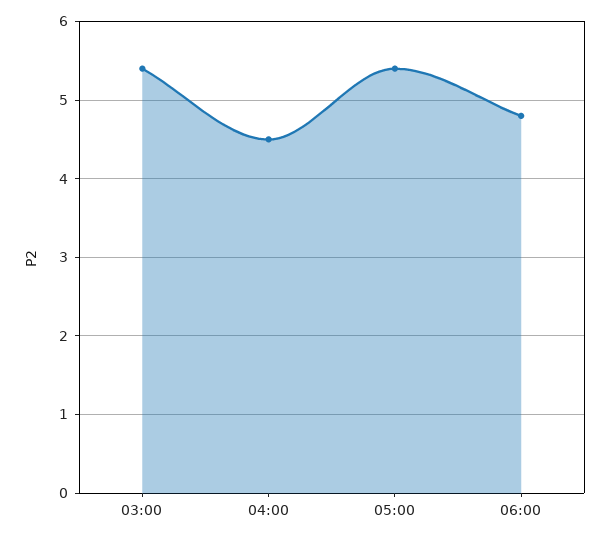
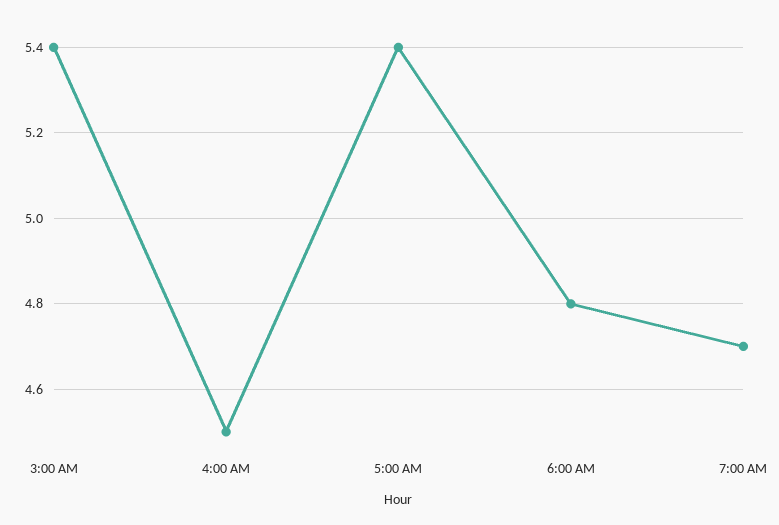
7:00 AM: none -> 4.7

